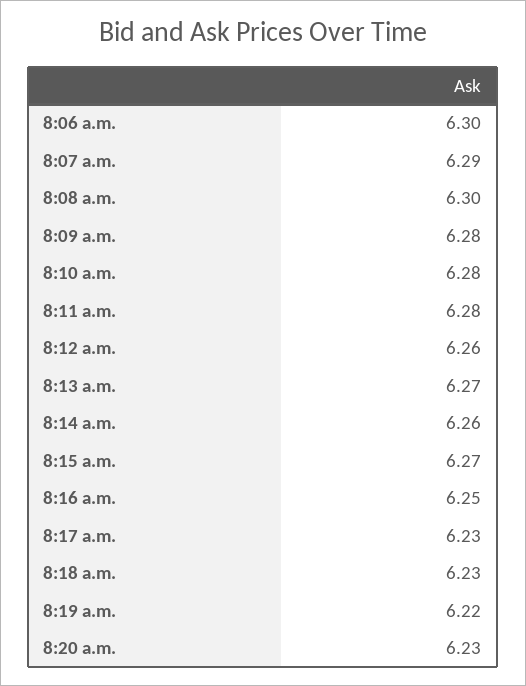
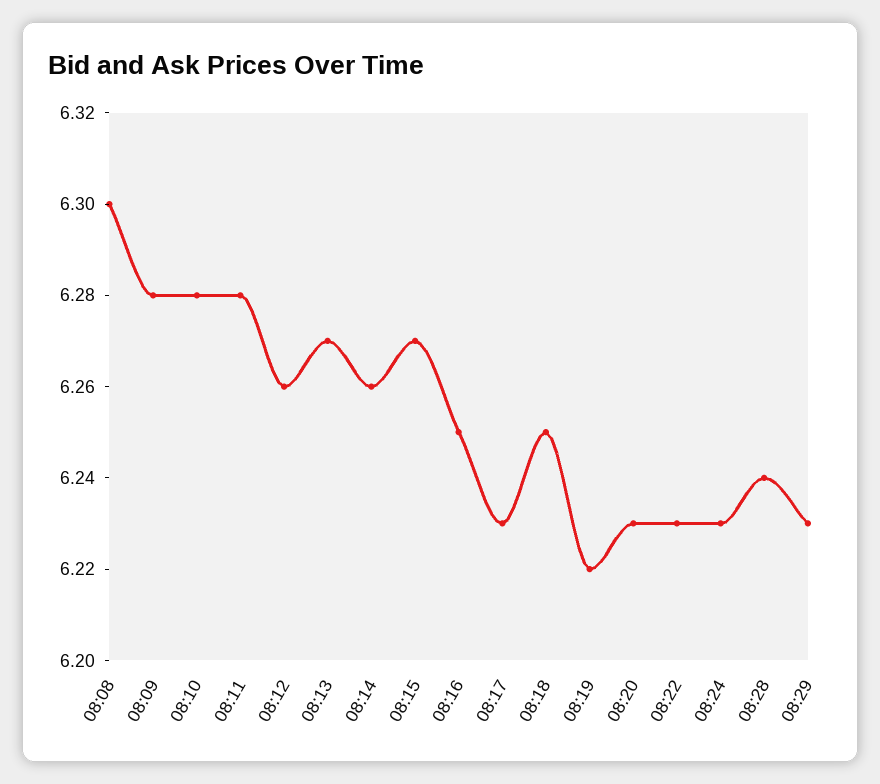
8:06 a.m.: 6.3 -> none
8:07 a.m.: 6.29 -> none
8:18 a.m.: 6.23 -> 6.25
08:22: none -> 6.23
08:24: none -> 6.23
08:28: none -> 6.24
08:29: none -> 6.23

